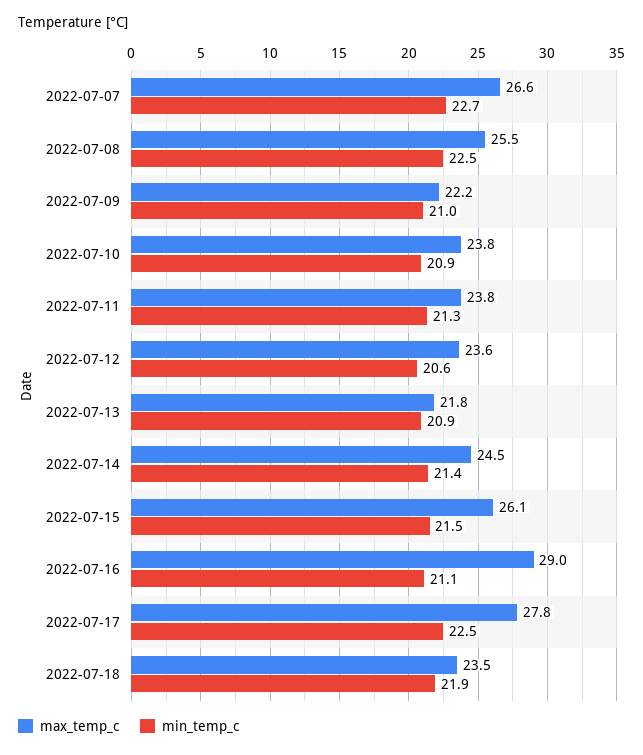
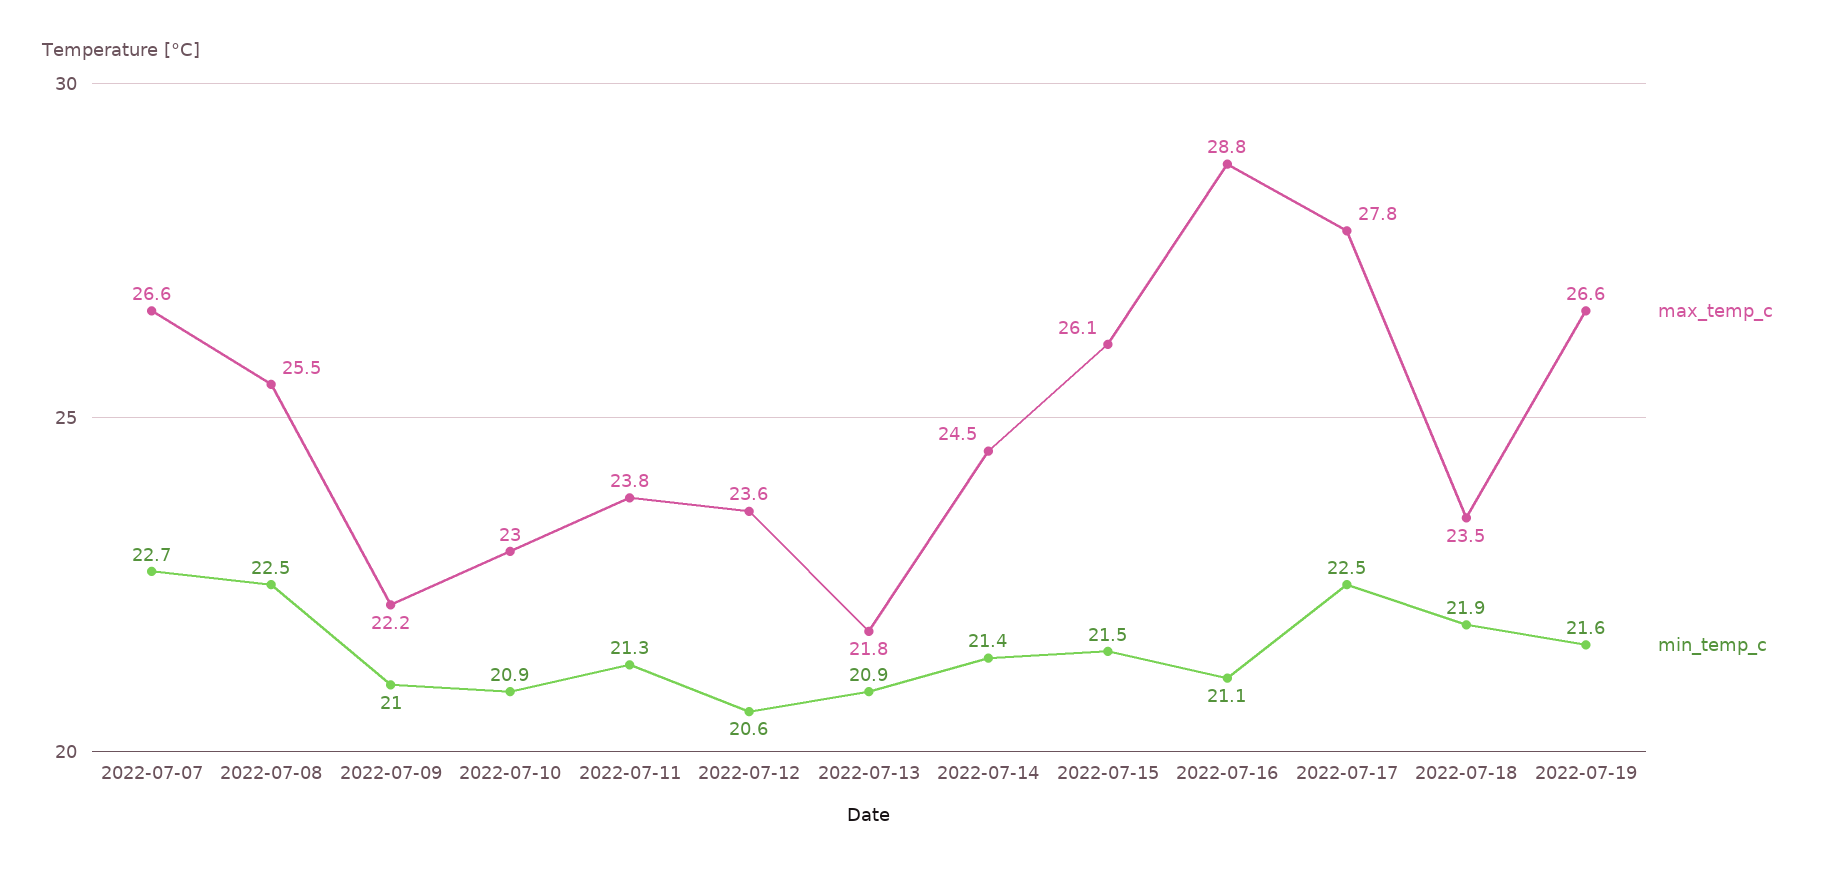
max_temp_c, 2022-07-10: 23.8 -> 23
max_temp_c, 2022-07-16: 29 -> 28.8
max_temp_c, 2022-07-19: none -> 26.6
min_temp_c, 2022-07-19: none -> 21.6

